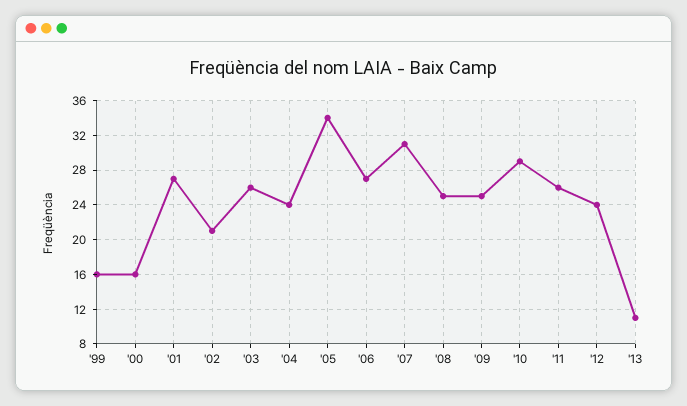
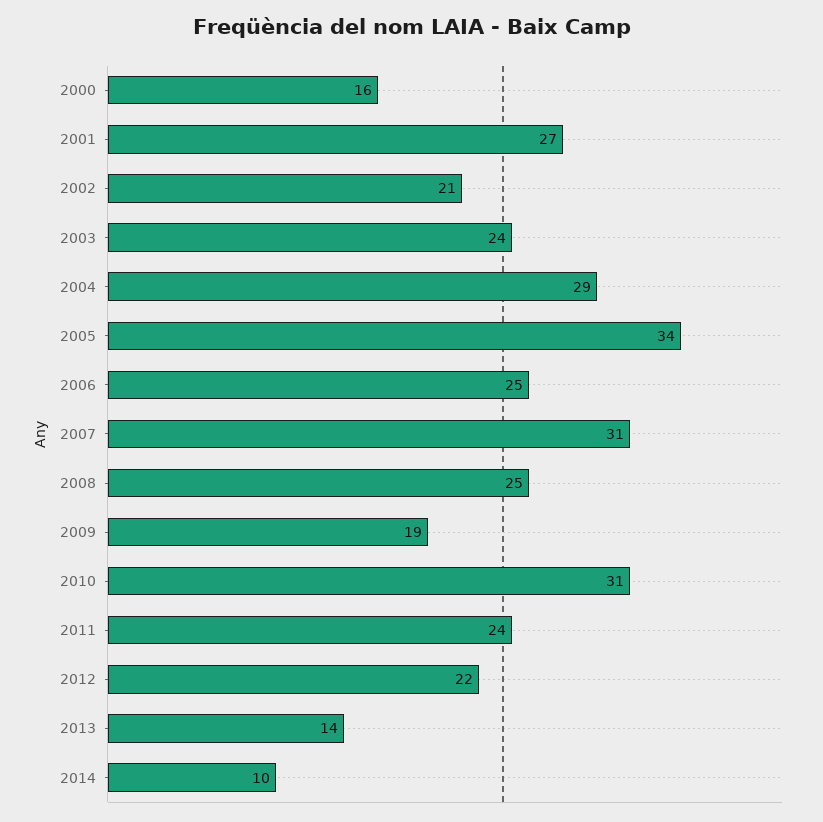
'99: 16 -> none
'03: 26 -> 24
'04: 24 -> 29
'06: 27 -> 25
'09: 25 -> 19
'10: 29 -> 31
'11: 26 -> 24
'12: 24 -> 22
'13: 11 -> 14
2014: none -> 10

